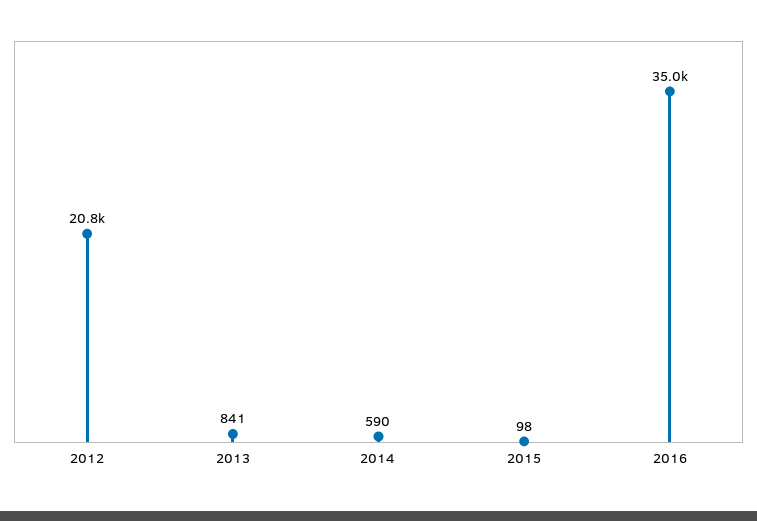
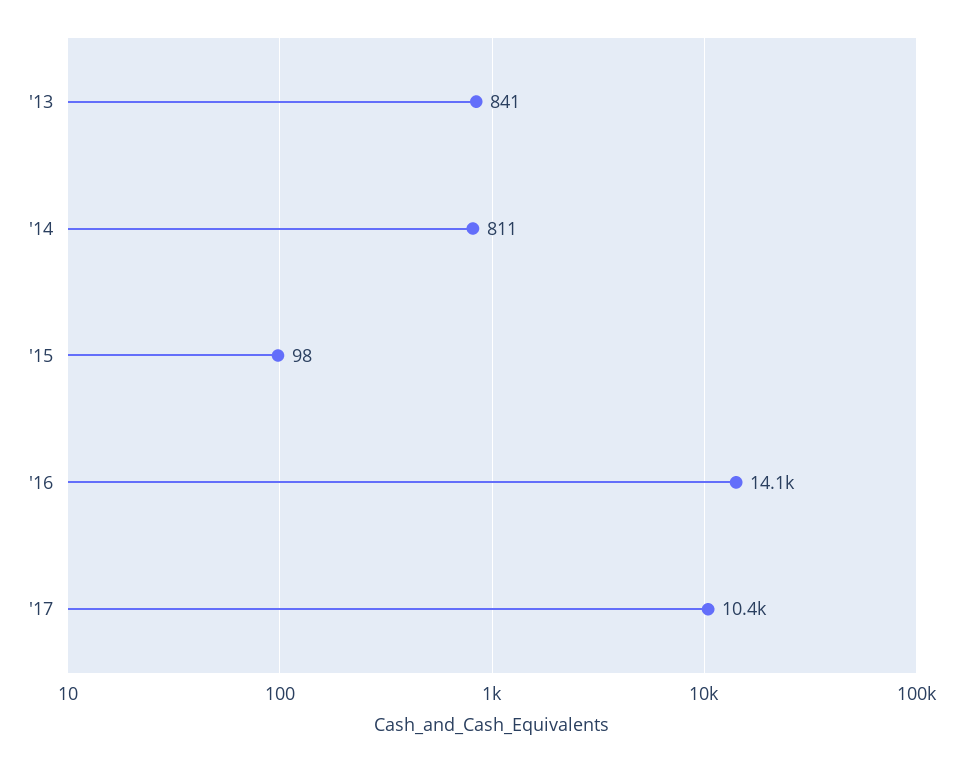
2012: 20800 -> none
2014: 590 -> 811
2016: 35000 -> 14100
'17: none -> 10400

